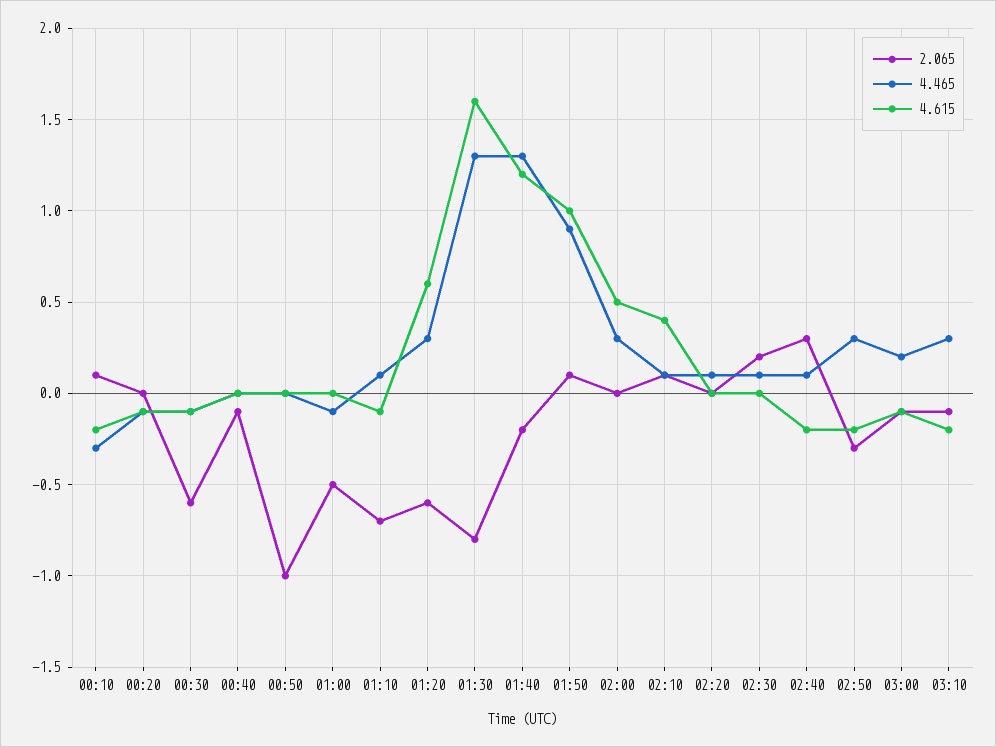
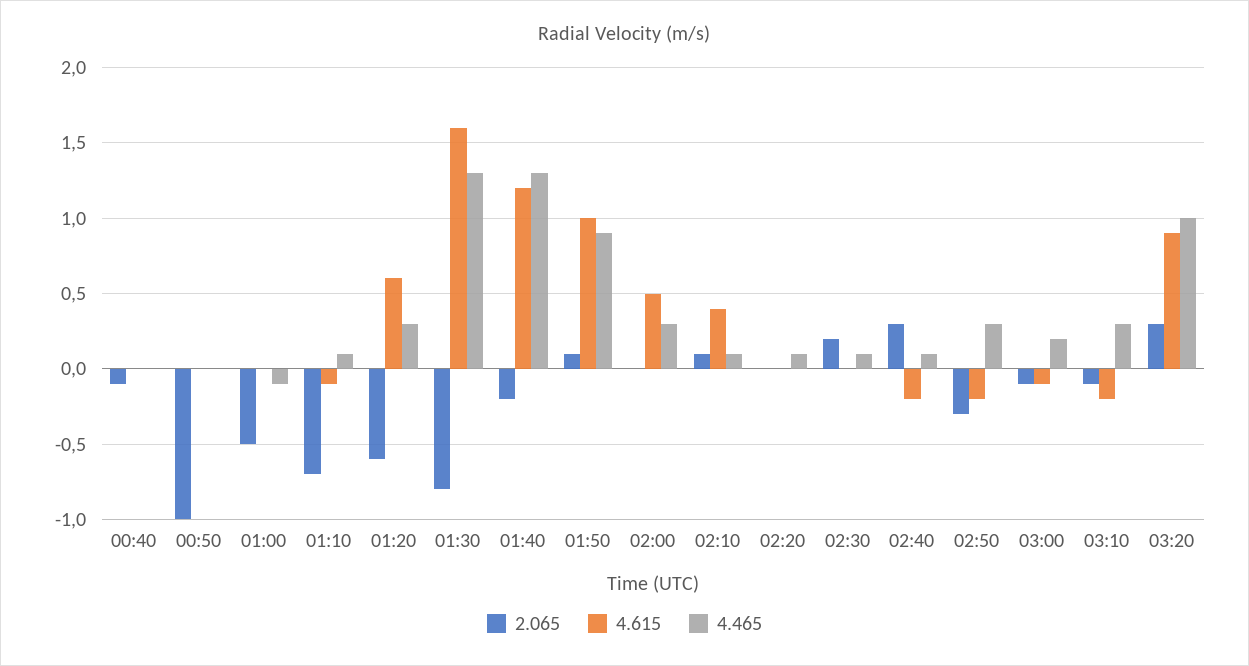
2.065, 00:10: 0.1 -> none
4.465, 00:10: -0.3 -> none
4.615, 00:10: -0.2 -> none
2.065, 00:20: 0 -> none
4.465, 00:20: -0.1 -> none
4.615, 00:20: -0.1 -> none
2.065, 00:30: -0.6 -> none
4.465, 00:30: -0.1 -> none
4.615, 00:30: -0.1 -> none
2.065, 03:20: none -> 0.3
4.615, 03:20: none -> 0.9
4.465, 03:20: none -> 1

